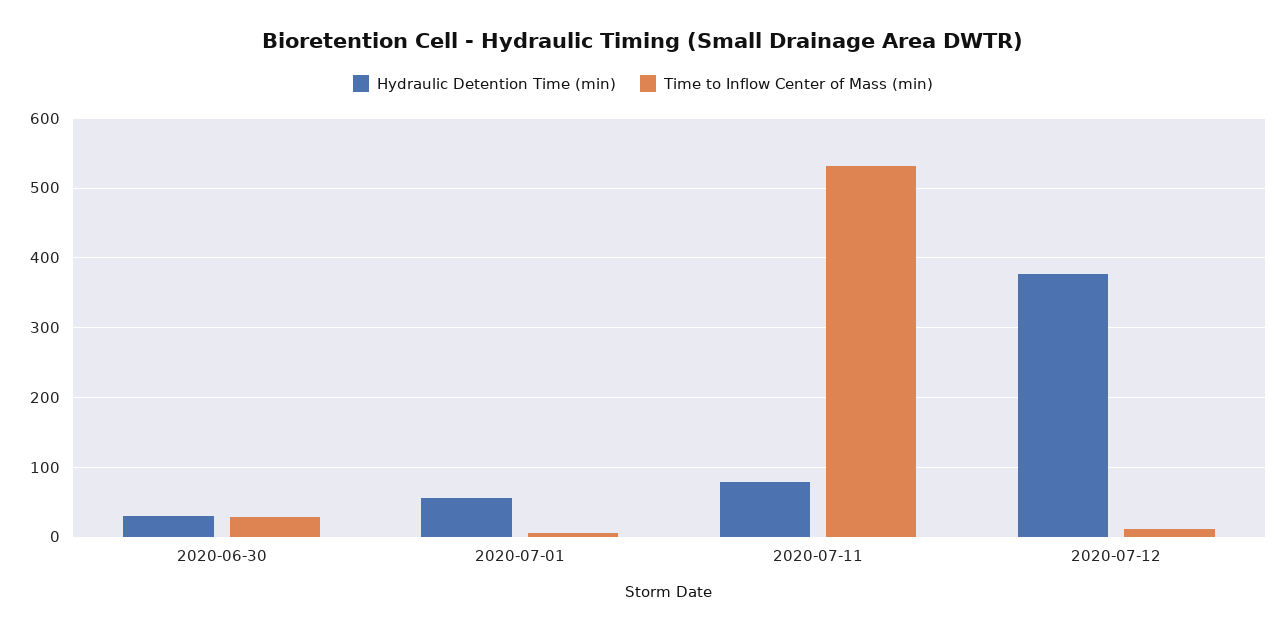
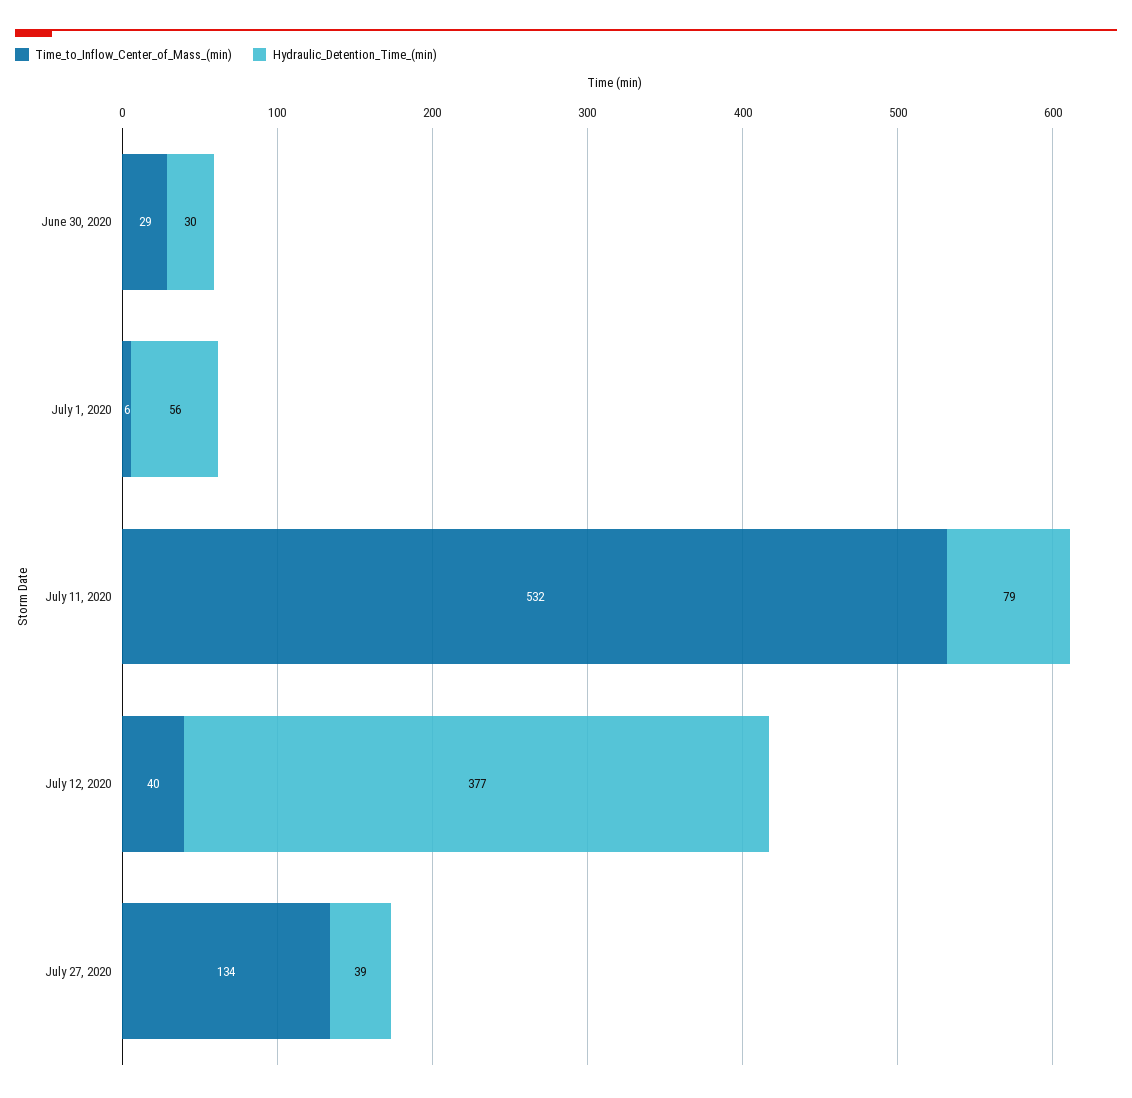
Time to Inflow Center of Mass (min), 2020-07-12: 10 -> 40
Time to Inflow Center of Mass (min), July 27, 2020: none -> 134
Hydraulic Detention Time (min), July 27, 2020: none -> 39

